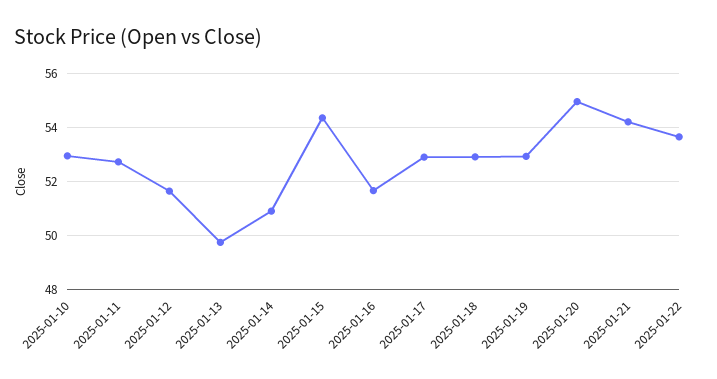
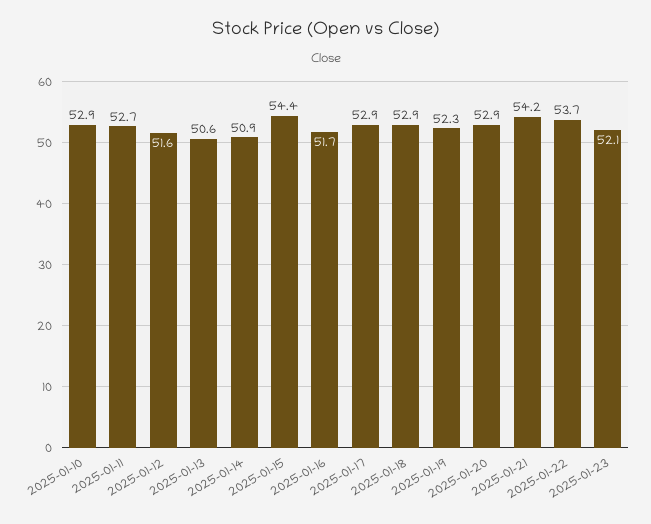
2025-01-13: 49.75 -> 50.6
2025-01-19: 53 -> 52.3
2025-01-20: 55 -> 52.9
2025-01-23: none -> 52.1

